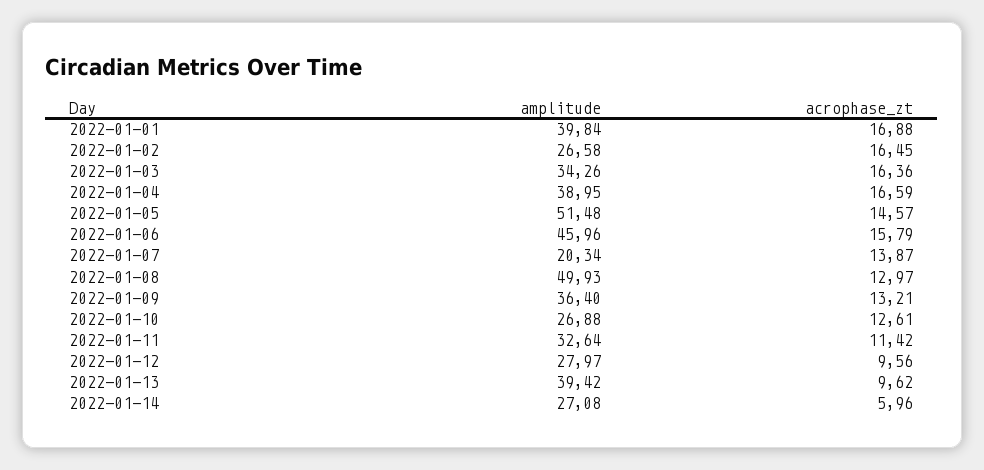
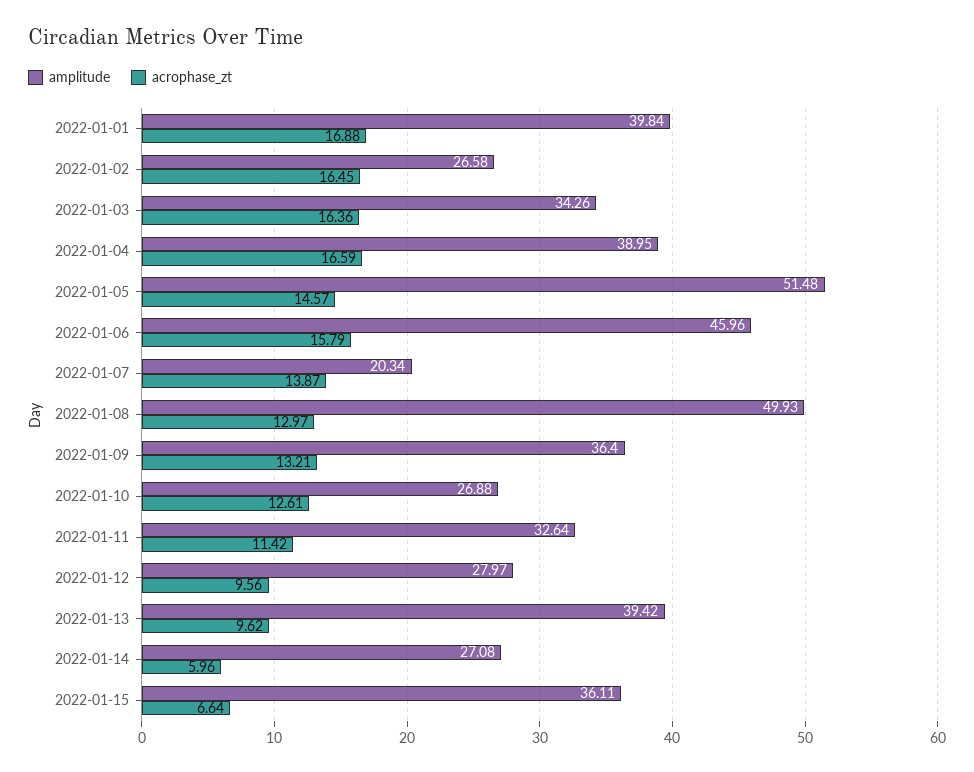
amplitude, 2022-01-15: none -> 36.11
acrophase_zt, 2022-01-15: none -> 6.64

